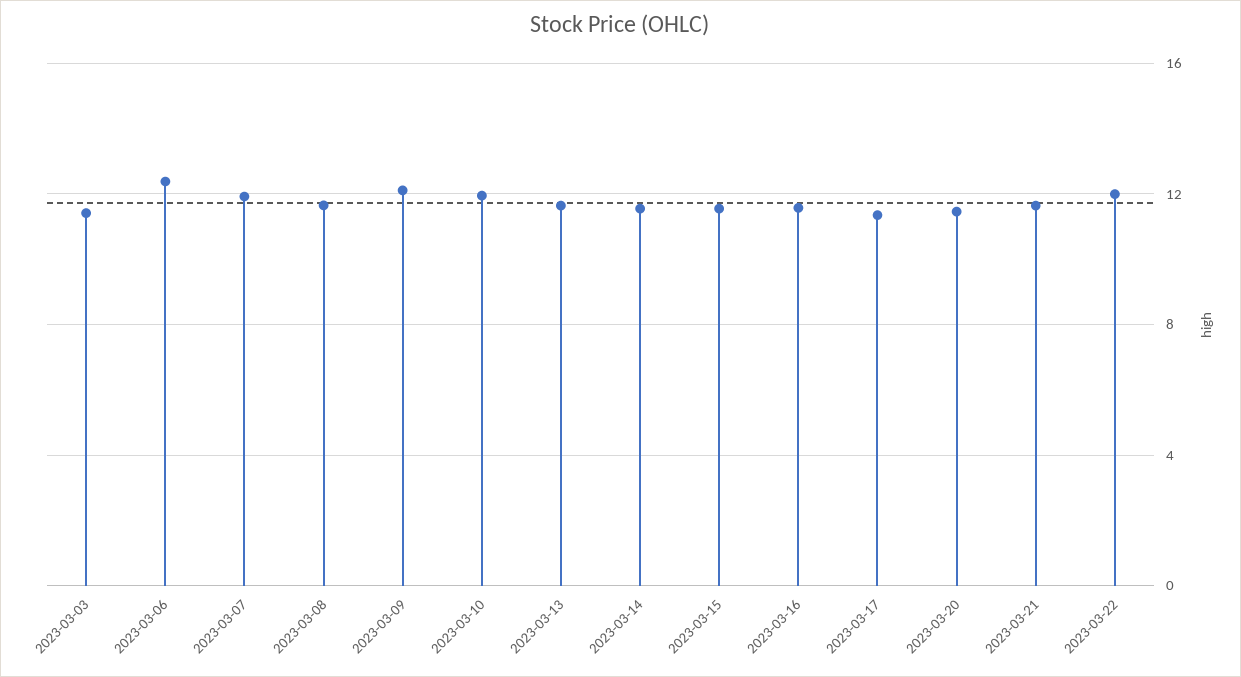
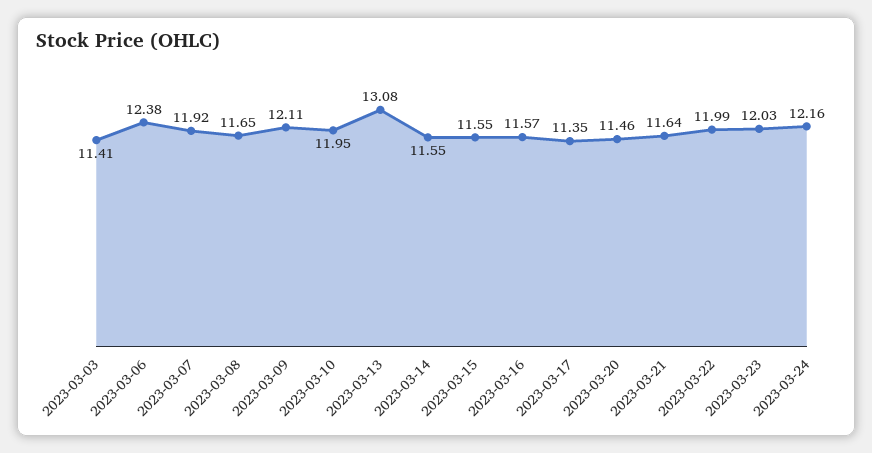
2023-03-13: 11.5 -> 13.08
2023-03-23: none -> 12.03
2023-03-24: none -> 12.16

